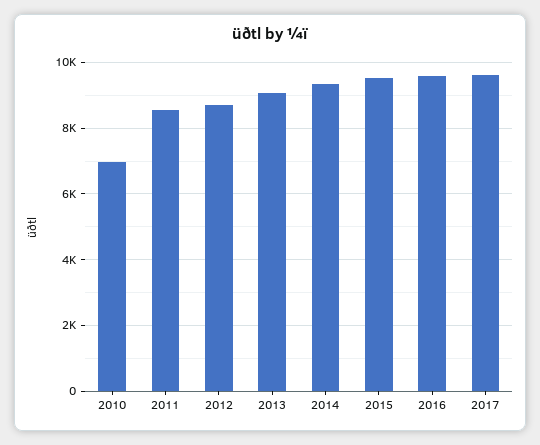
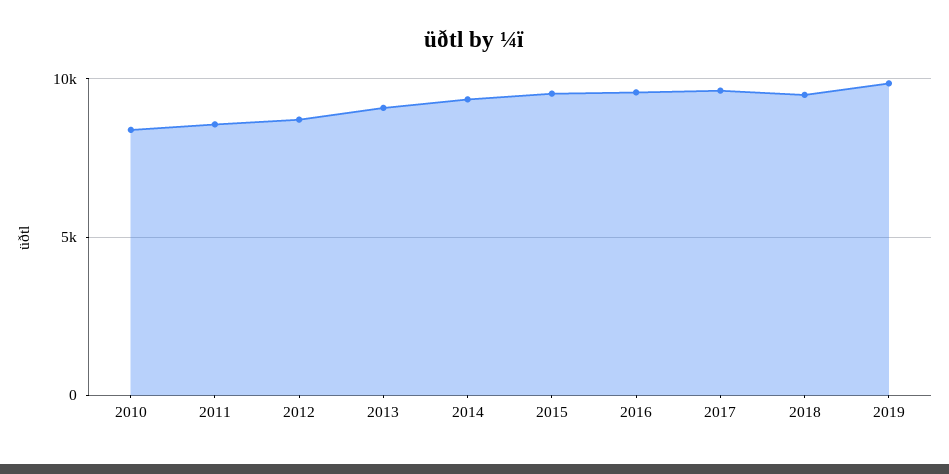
2010: 7000 -> 8500
2018: none -> 9500
2019: none -> 10000

